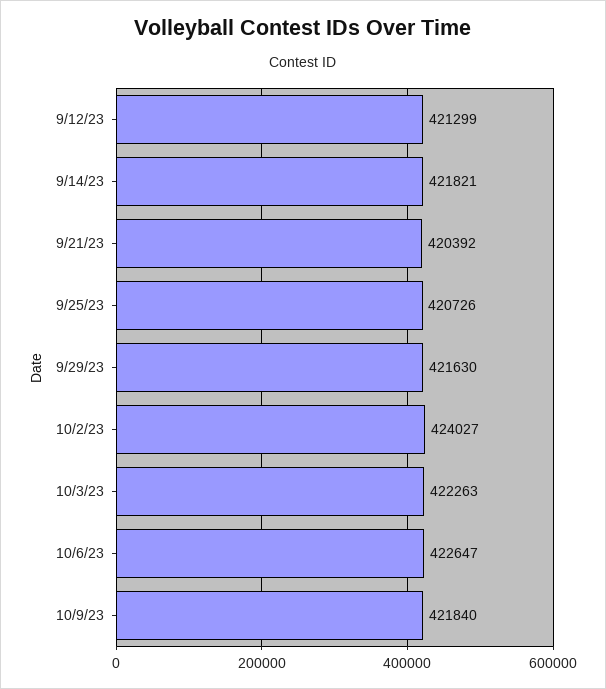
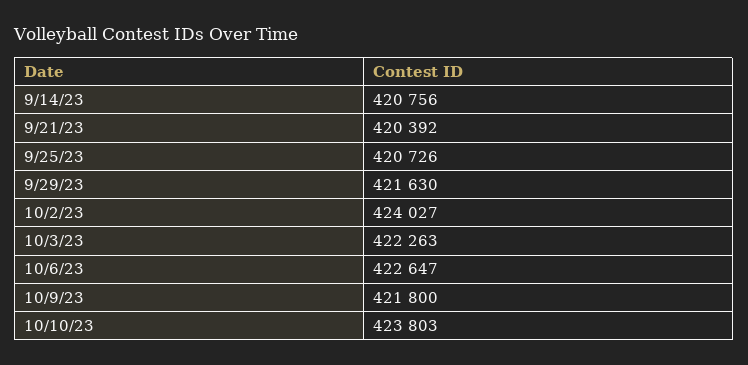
9/12/23: 421299 -> none
9/14/23: 421821 -> 420756
10/9/23: 421840 -> 421800
10/10/23: none -> 423803

